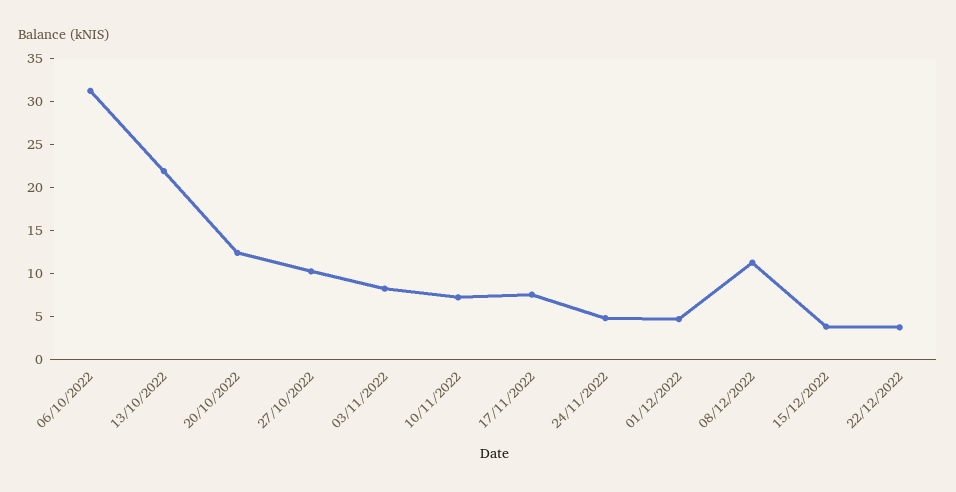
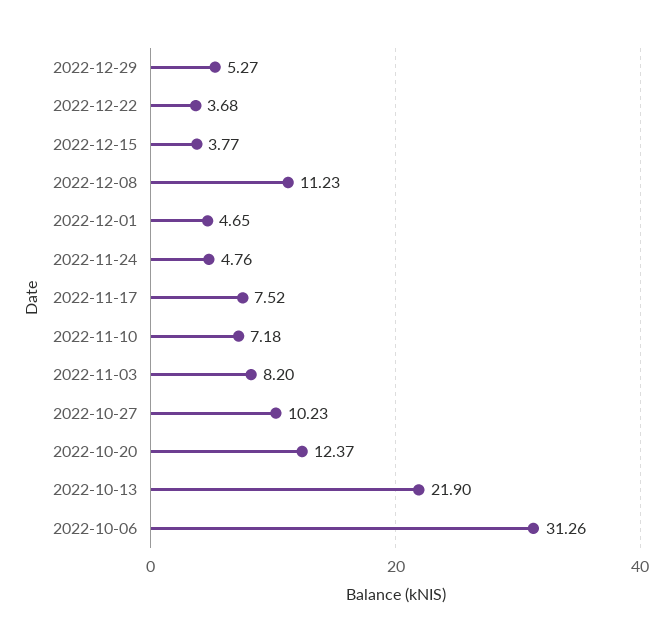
2022-12-29: none -> 5.27

